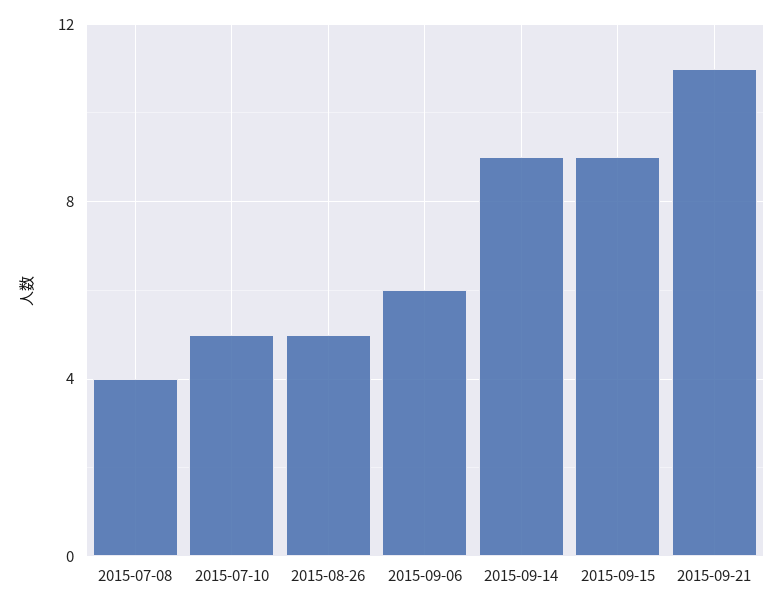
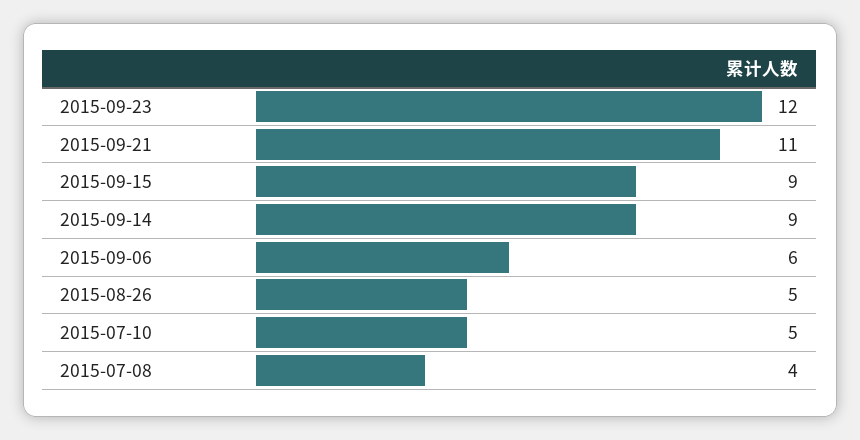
2015-09-23: none -> 12

